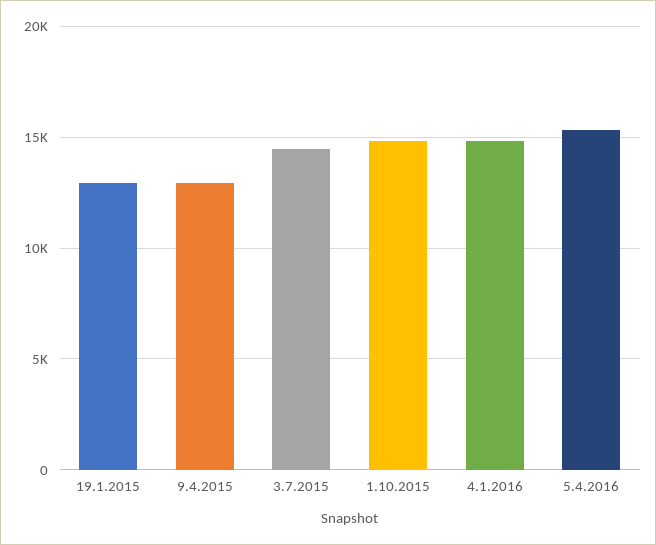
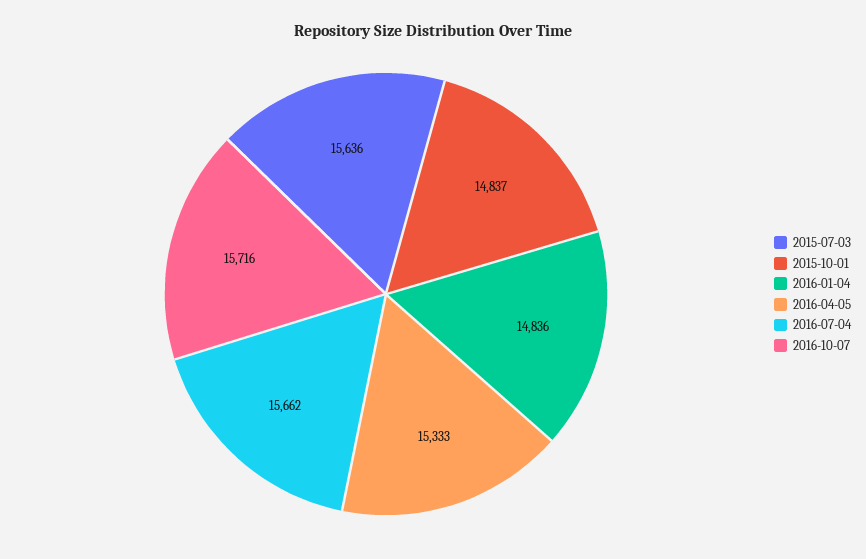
19.1.2015: 13000 -> none
9.4.2015: 13000 -> none
3.7.2015: 14500 -> 15636
2016-07-04: none -> 15662
2016-10-07: none -> 15716

